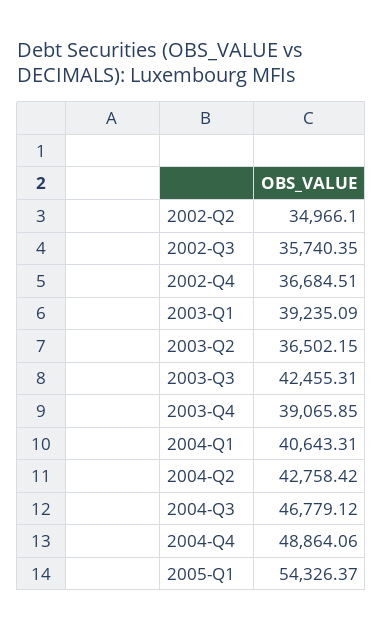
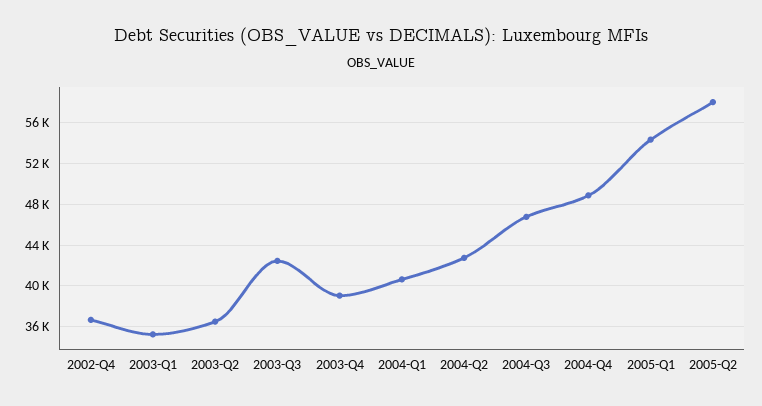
2002-Q2: 34966.1 -> none
2002-Q3: 35740.35 -> none
2003-Q1: 39235.09 -> 35000
2005-Q2: none -> 58000

